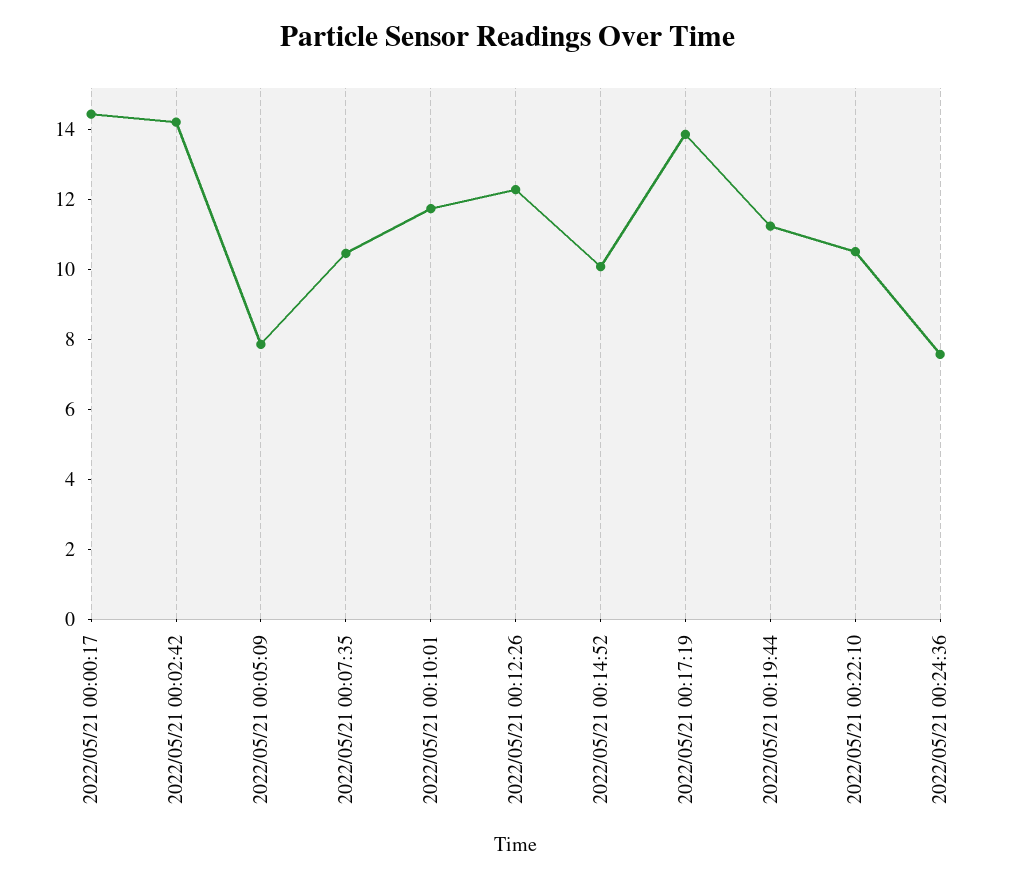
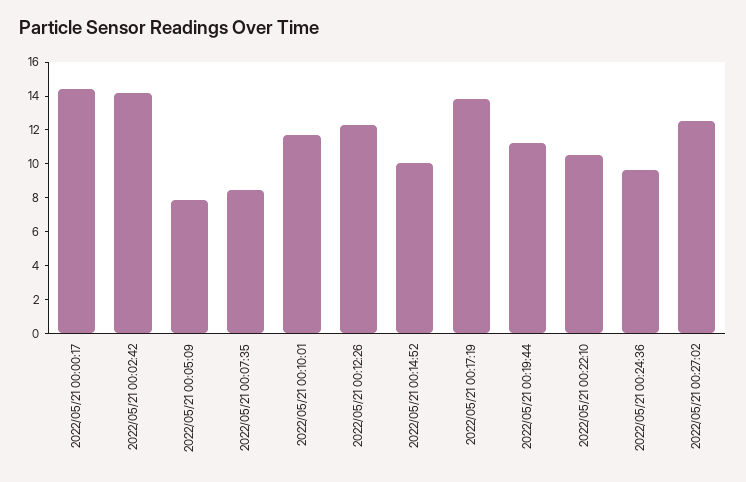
2022/05/21 00:07:35: 10.5 -> 8.5
2022/05/21 00:24:36: 7.5 -> 9.5
2022/05/21 00:27:02: none -> 12.5

